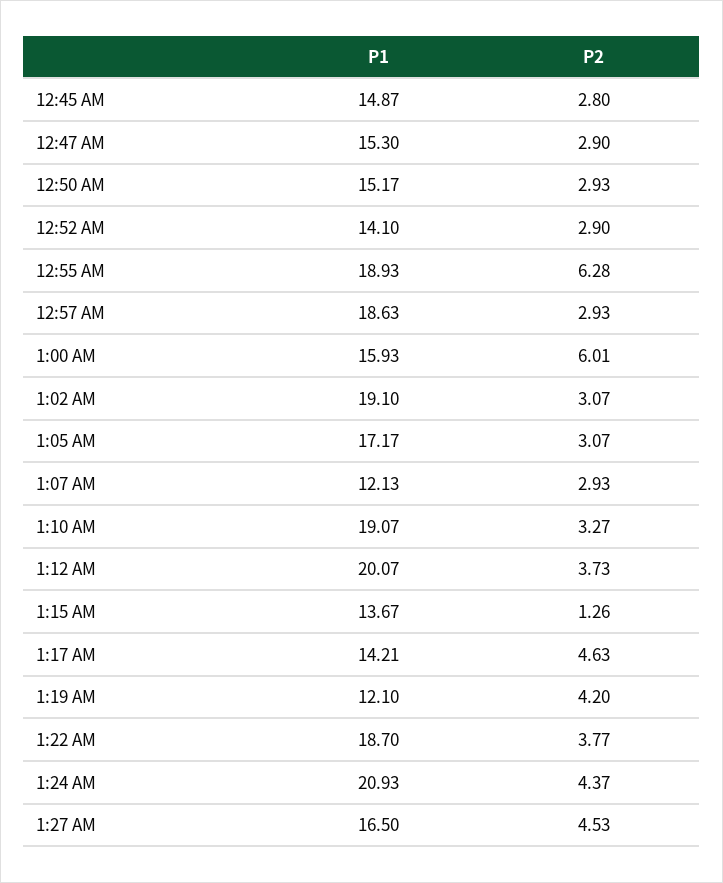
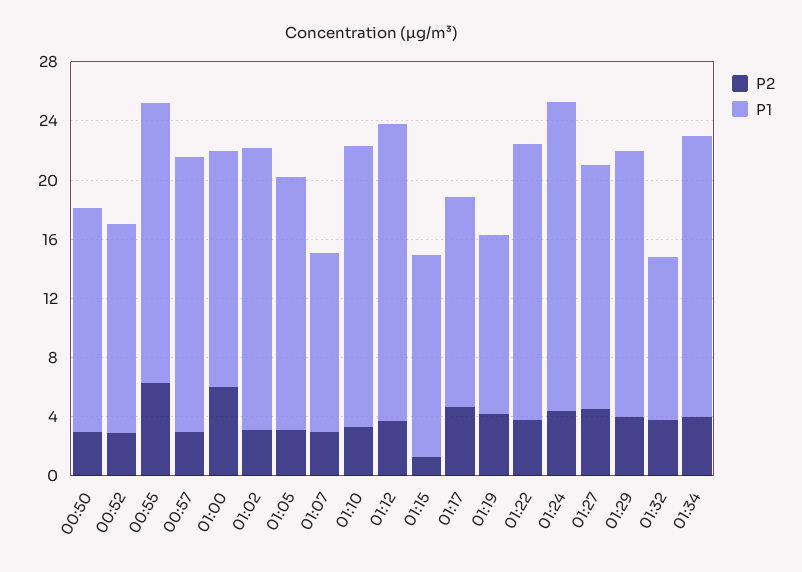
P1, 12:45 AM: 14.87 -> none
P2, 12:45 AM: 2.8 -> none
P1, 12:47 AM: 15.3 -> none
P2, 12:47 AM: 2.9 -> none
P2, 01:29: none -> 4
P1, 01:29: none -> 18
P2, 01:32: none -> 4
P1, 01:32: none -> 11
P2, 01:34: none -> 4
P1, 01:34: none -> 19

